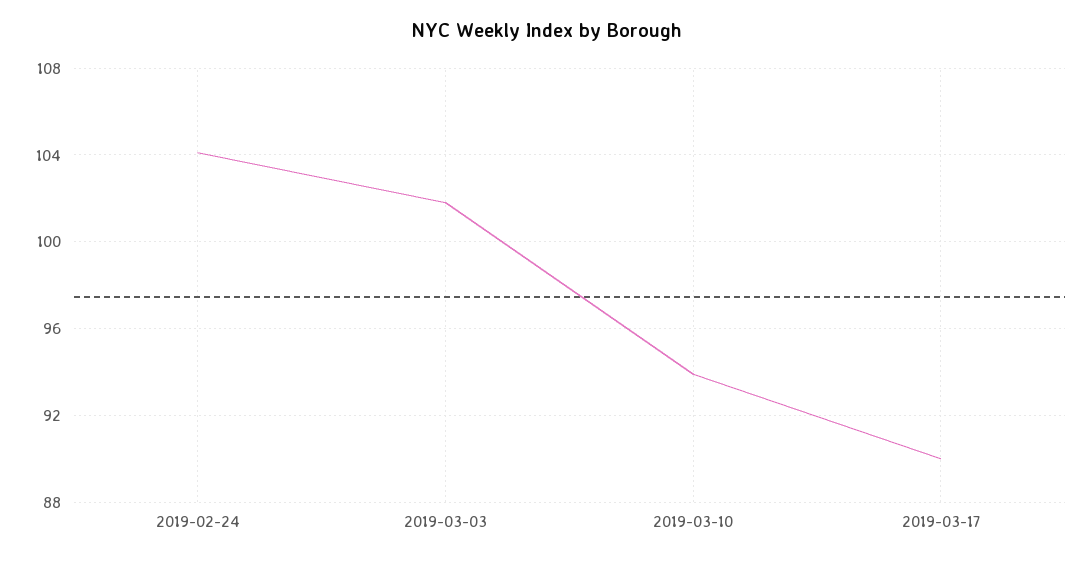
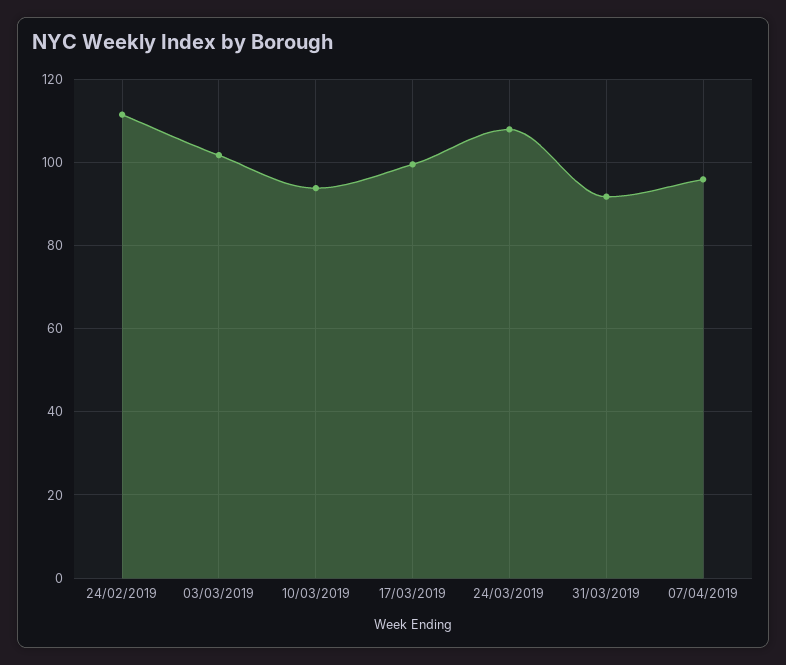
2019-02-24: 104 -> 112
2019-03-17: 90 -> 100
24/03/2019: none -> 108
31/03/2019: none -> 92
07/04/2019: none -> 96

